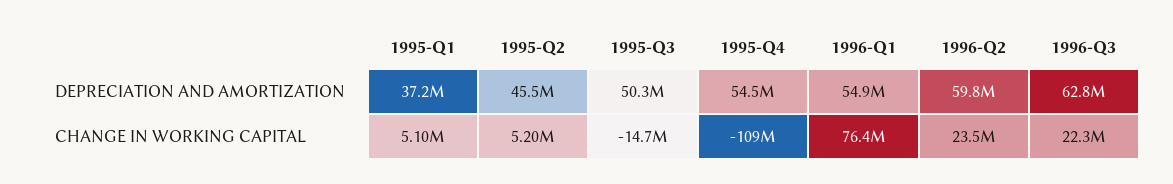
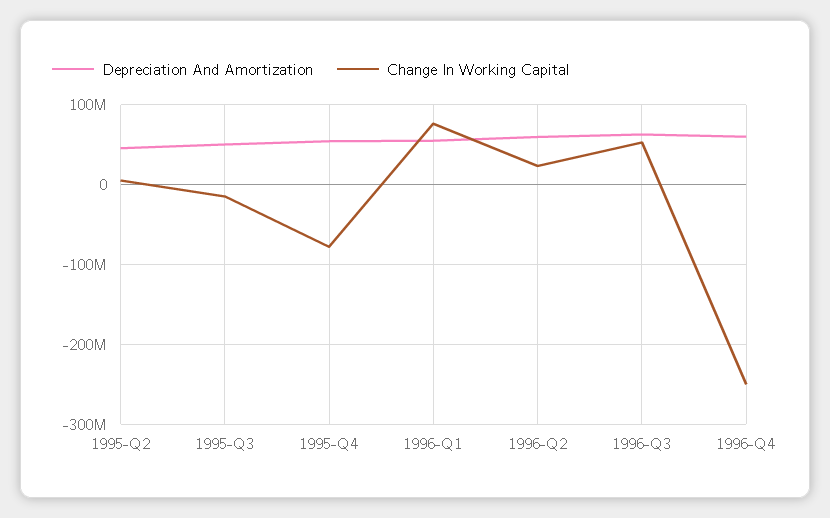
DEPRECIATION AND AMORTIZATION, 1995-Q1: 37200000 -> none
CHANGE IN WORKING CAPITAL, 1995-Q1: 5100000 -> none
CHANGE IN WORKING CAPITAL, 1995-Q4: -109000000 -> -80000000
CHANGE IN WORKING CAPITAL, 1996-Q3: 22300000 -> 50000000
DEPRECIATION AND AMORTIZATION, 1996-Q4: none -> 60000000
CHANGE IN WORKING CAPITAL, 1996-Q4: none -> -250000000

